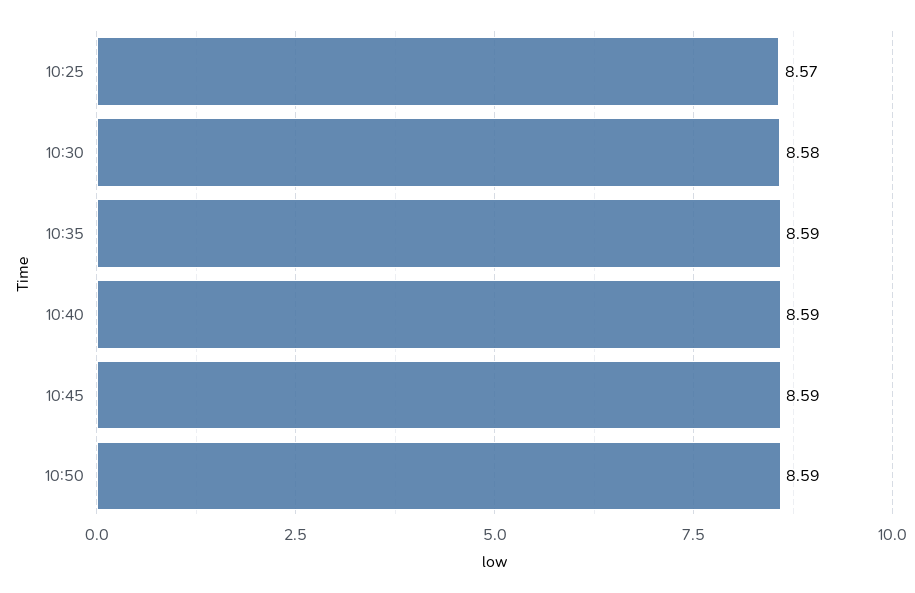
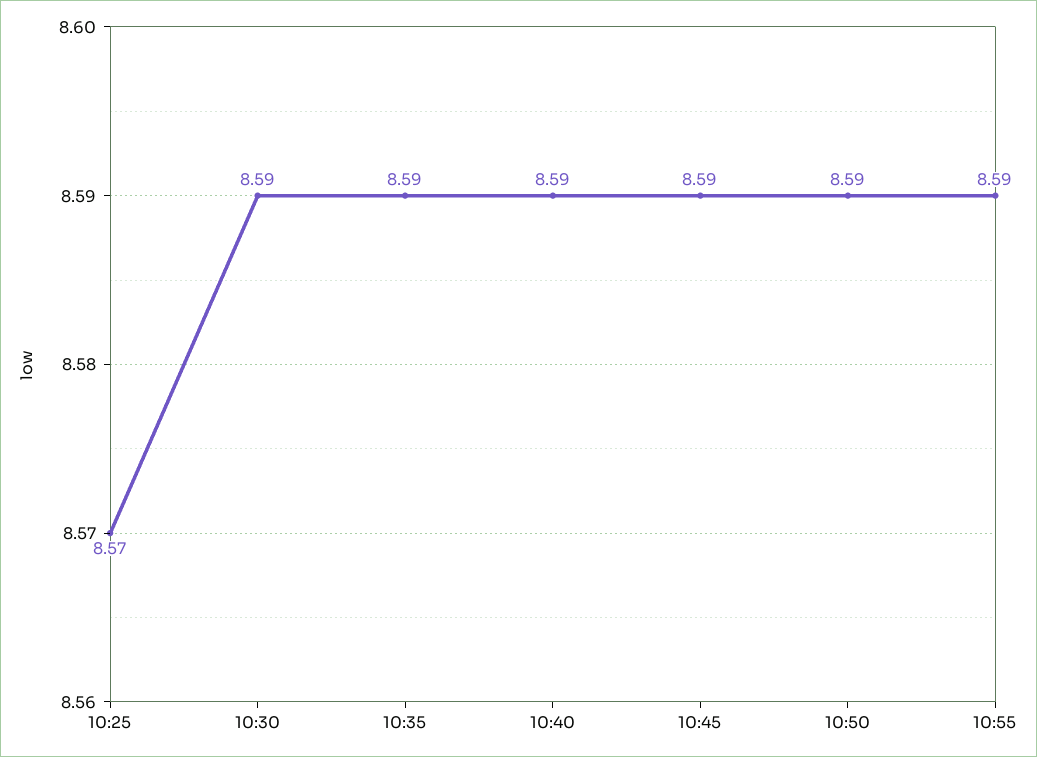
10:30: 8.58 -> 8.59
10:55: none -> 8.59

